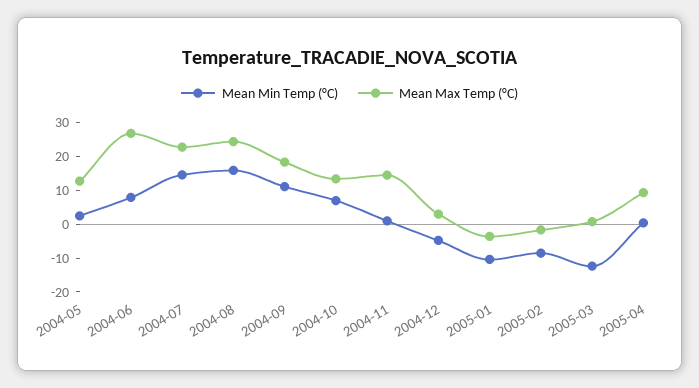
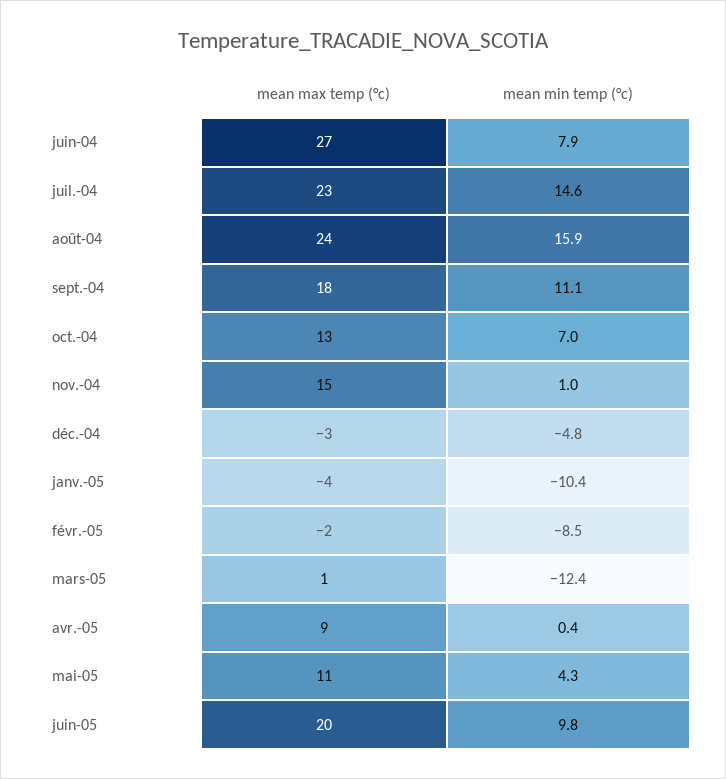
Mean Min Temp (°C), 2004-05: 2.5 -> none
Mean Max Temp (°C), 2004-05: 12.5 -> none
Mean Max Temp (°C), 2004-12: 2.5 -> -3
Mean Max Temp (°C), mai-05: none -> 11
Mean Min Temp (°C), mai-05: none -> 4.3
Mean Max Temp (°C), juin-05: none -> 20
Mean Min Temp (°C), juin-05: none -> 9.8

